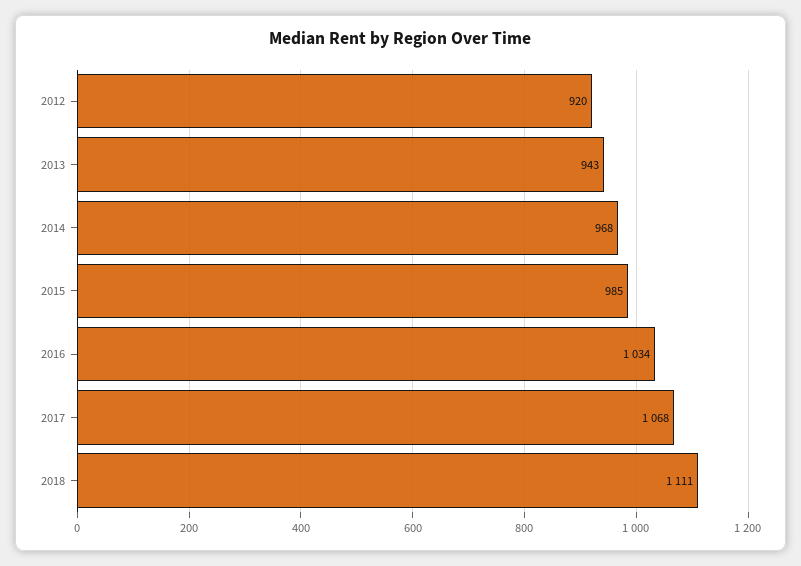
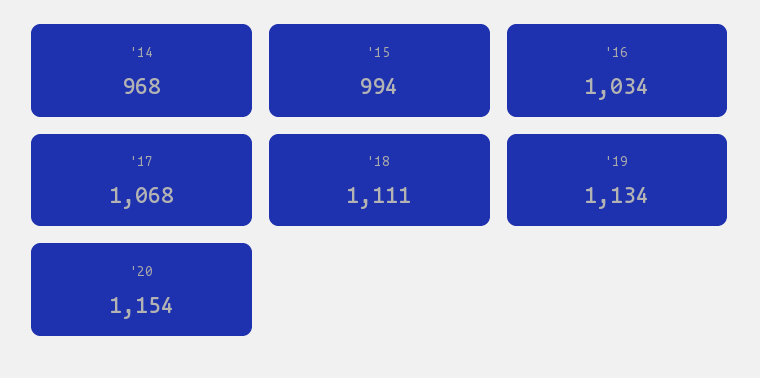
2012: 920 -> none
2013: 943 -> none
2015: 985 -> 994
'19: none -> 1134
'20: none -> 1154

